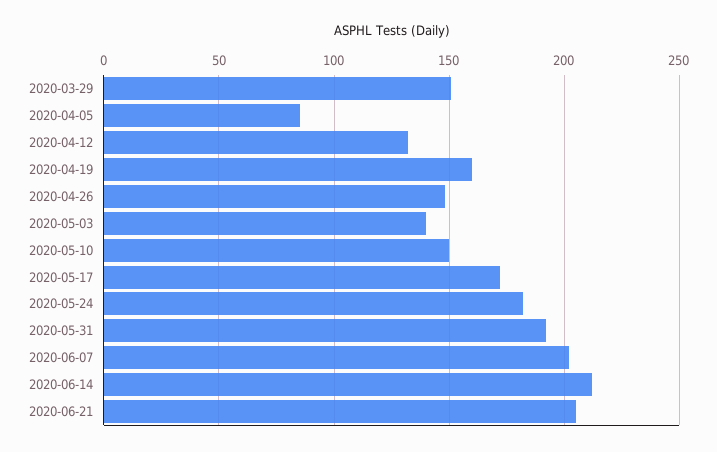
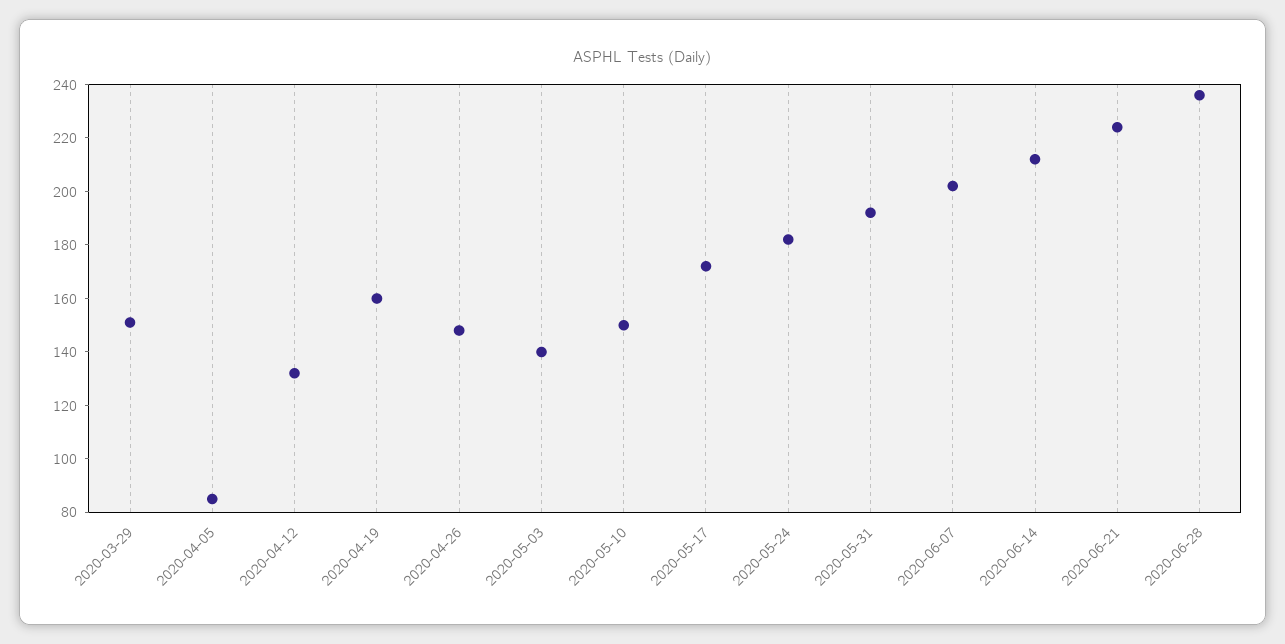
2020-06-21: 205 -> 225
2020-06-28: none -> 235

